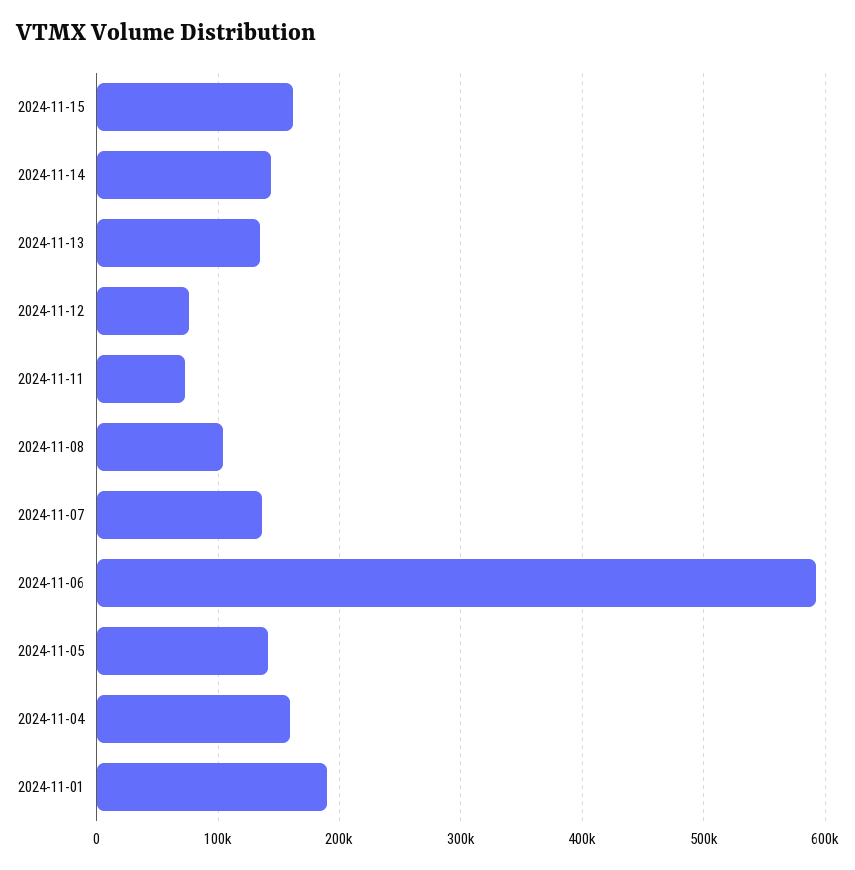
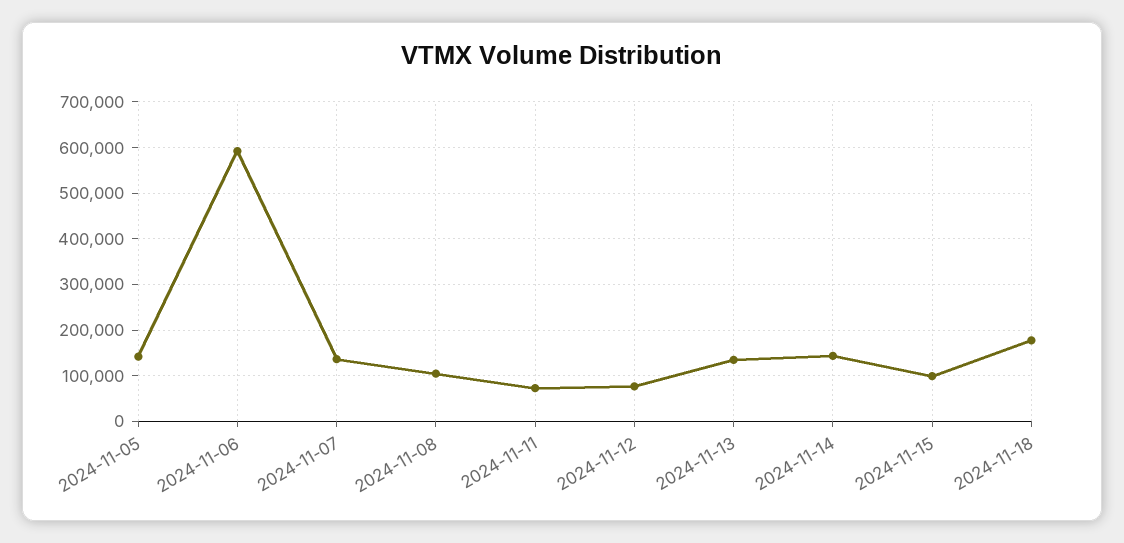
2024-11-15: 160000 -> 100000
2024-11-04: 160000 -> none
2024-11-01: 190000 -> none
2024-11-18: none -> 180000

